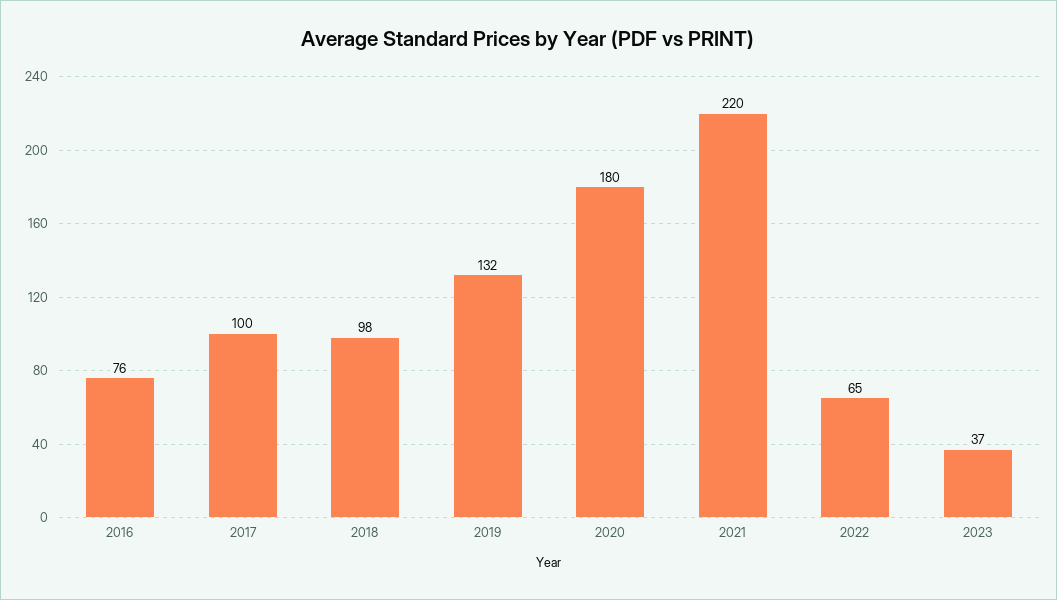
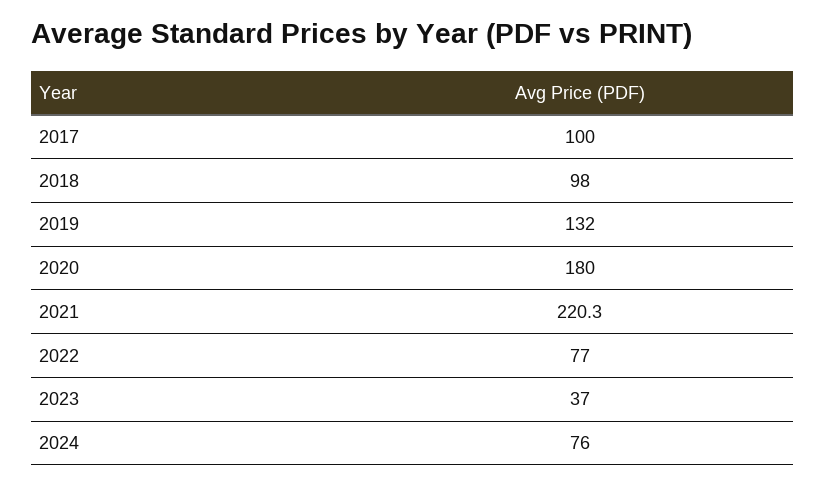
2016: 76 -> none
2021: 220 -> 220.3
2022: 65 -> 77
2024: none -> 76

